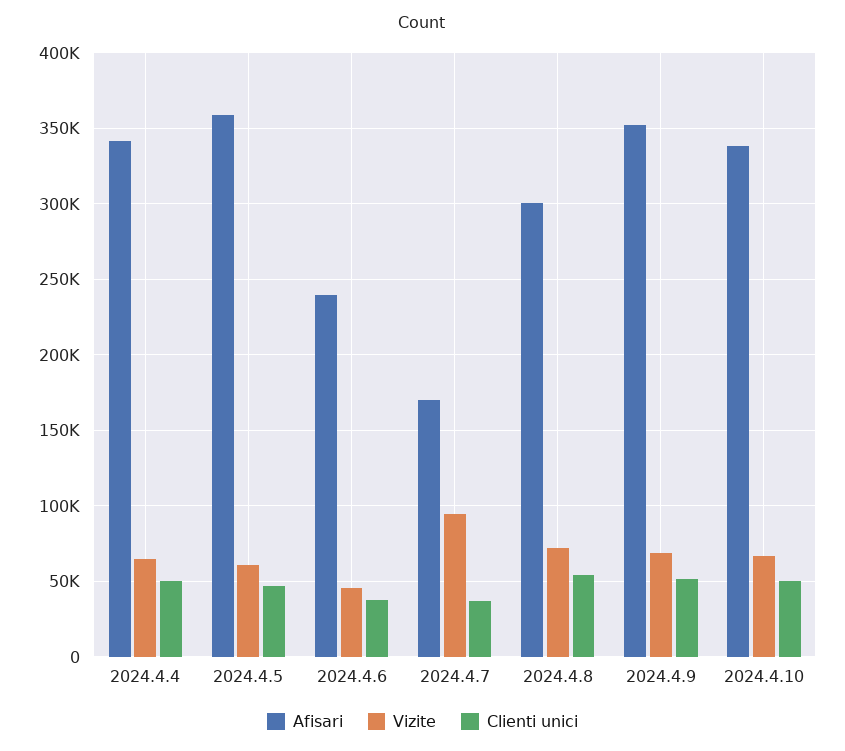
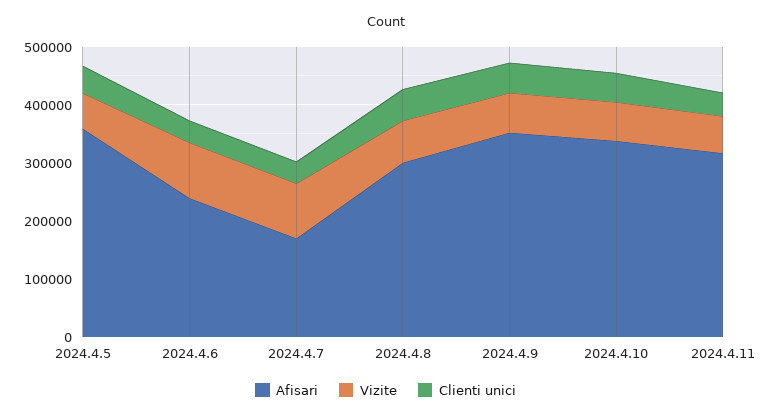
Afisari, 2024.4.4: 340000 -> none
Vizite, 2024.4.4: 65000 -> none
Clienti unici, 2024.4.4: 50000 -> none
Vizite, 2024.4.6: 45000 -> 100000
Afisari, 2024.4.11: none -> 320000
Vizite, 2024.4.11: none -> 60000
Clienti unici, 2024.4.11: none -> 40000

